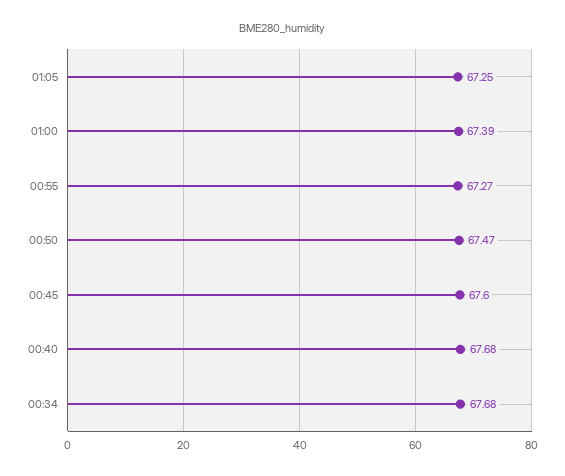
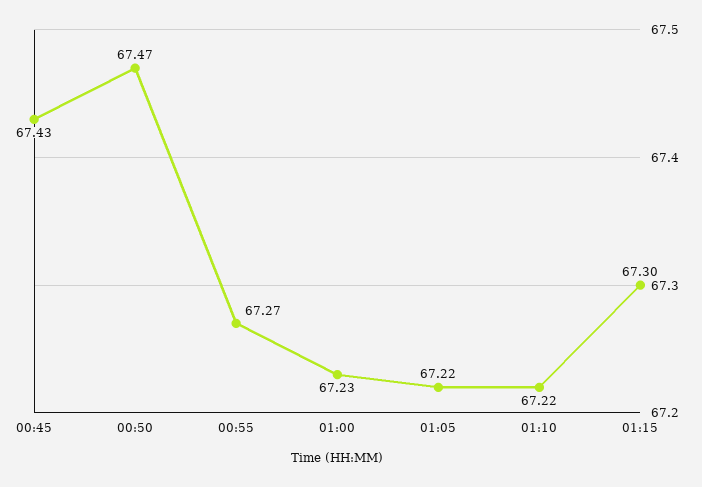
01:05: 67.25 -> 67.22
01:00: 67.39 -> 67.23
00:45: 67.6 -> 67.43
00:40: 67.68 -> none
00:34: 67.68 -> none
01:10: none -> 67.22
01:15: none -> 67.3

